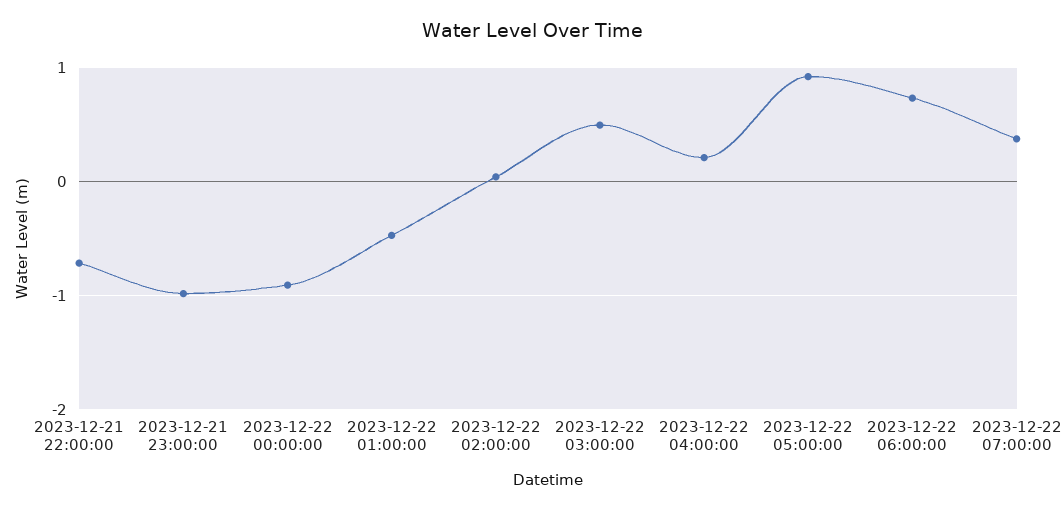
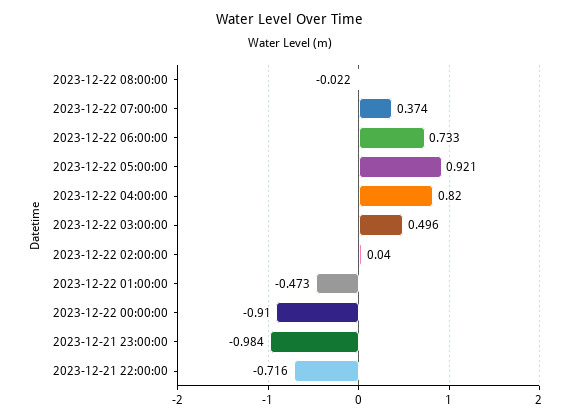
2023-12-22 04:00:00: 0.2 -> 0.82
2023-12-22 08:00:00: none -> -0.022

